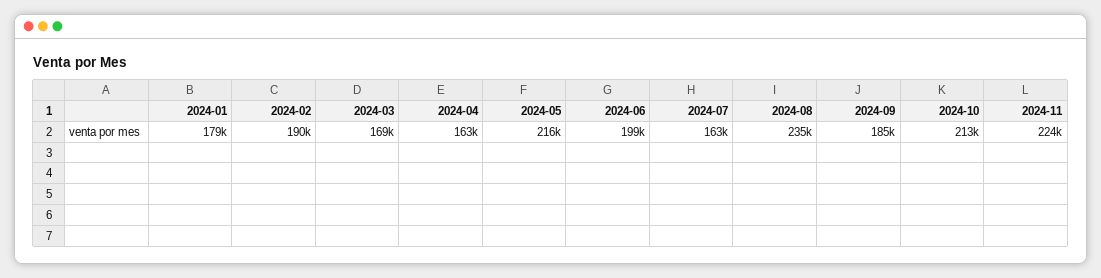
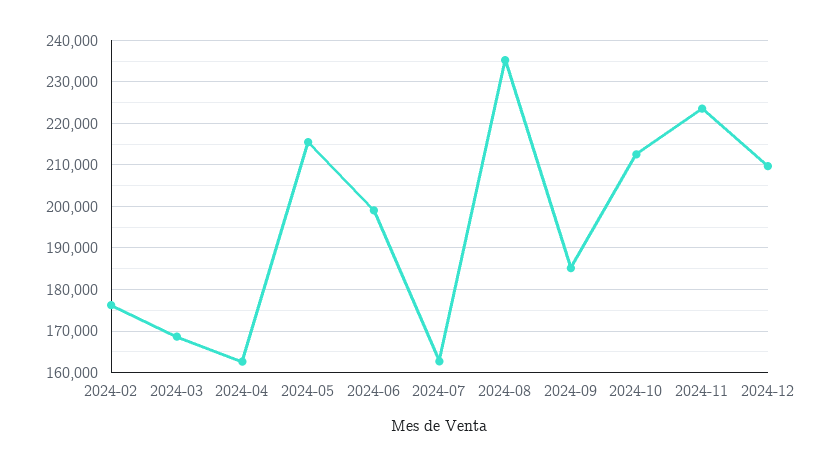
2024-01: 179000 -> none
2024-02: 190000 -> 176000
2024-12: none -> 210000

